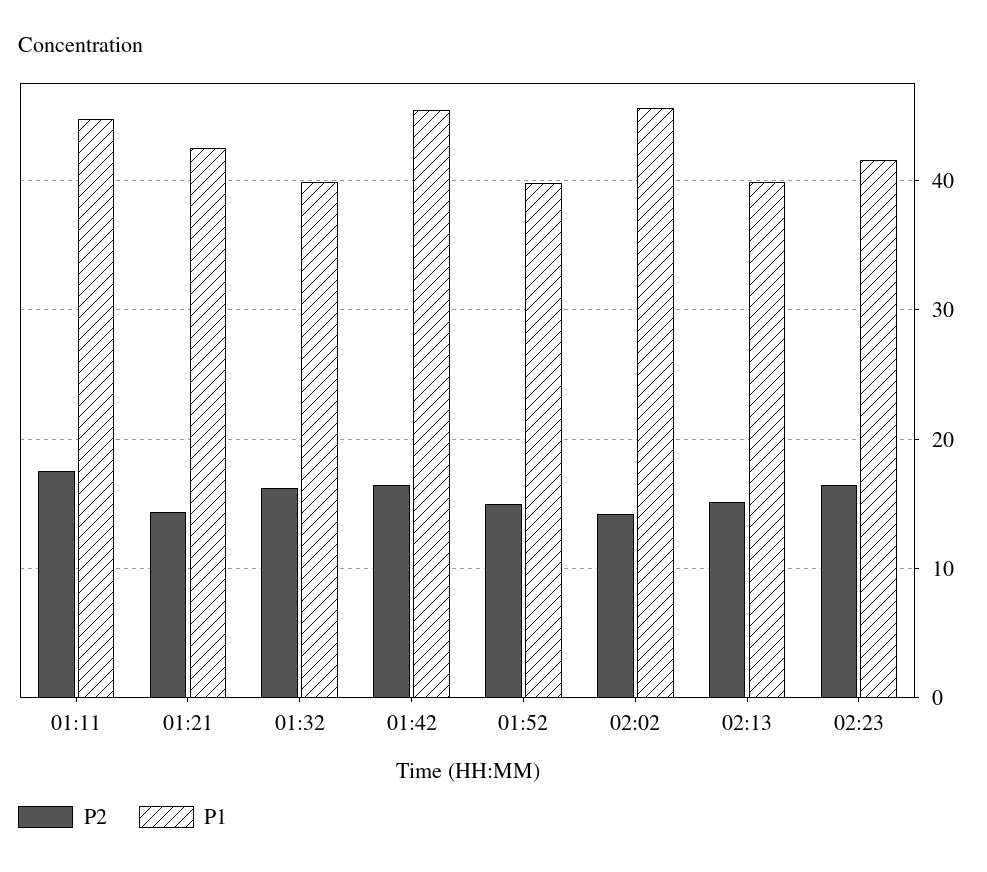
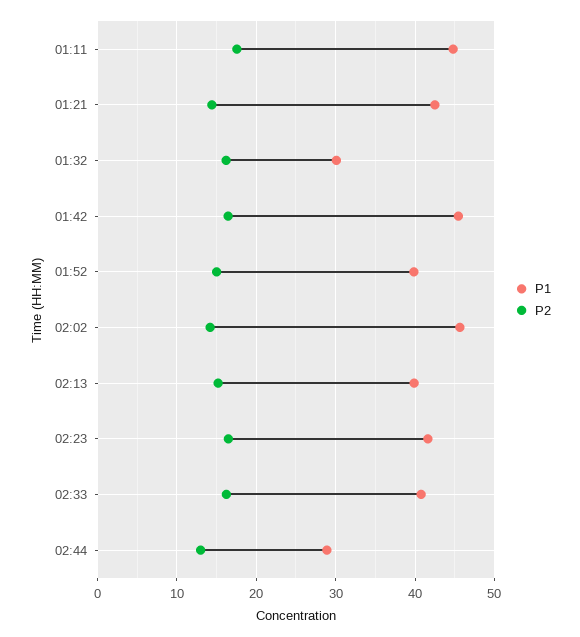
P1, 01:32: 40 -> 30
P1, 02:33: none -> 41
P2, 02:33: none -> 16
P1, 02:44: none -> 29
P2, 02:44: none -> 13

